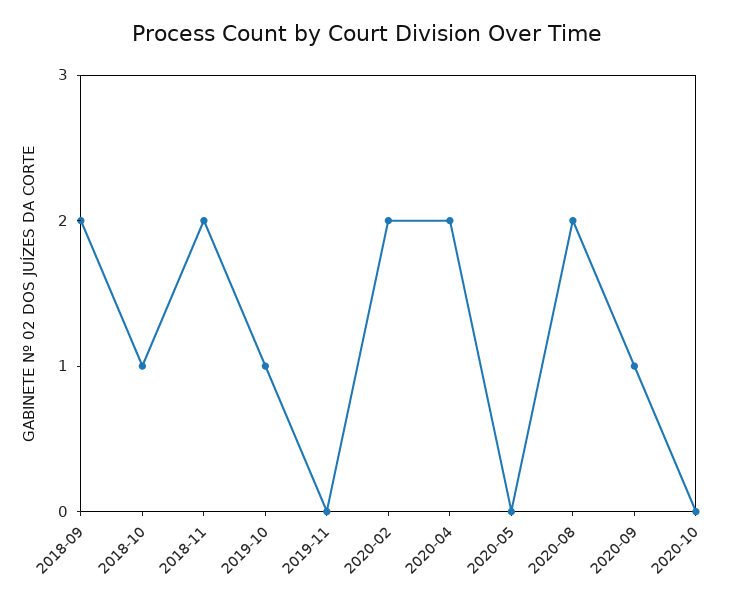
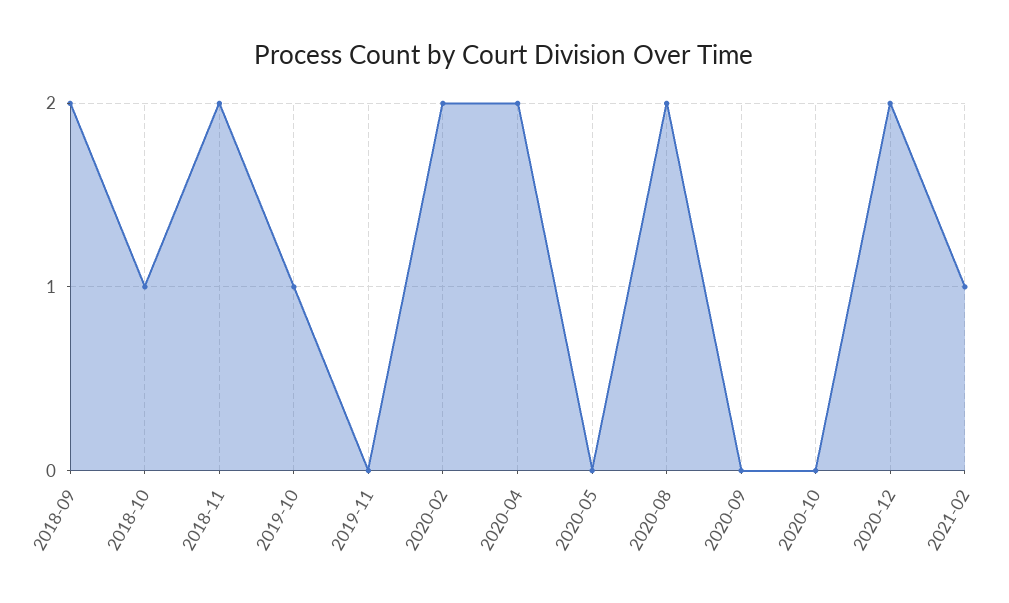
2020-09: 1 -> 0
2020-12: none -> 2
2021-02: none -> 1

